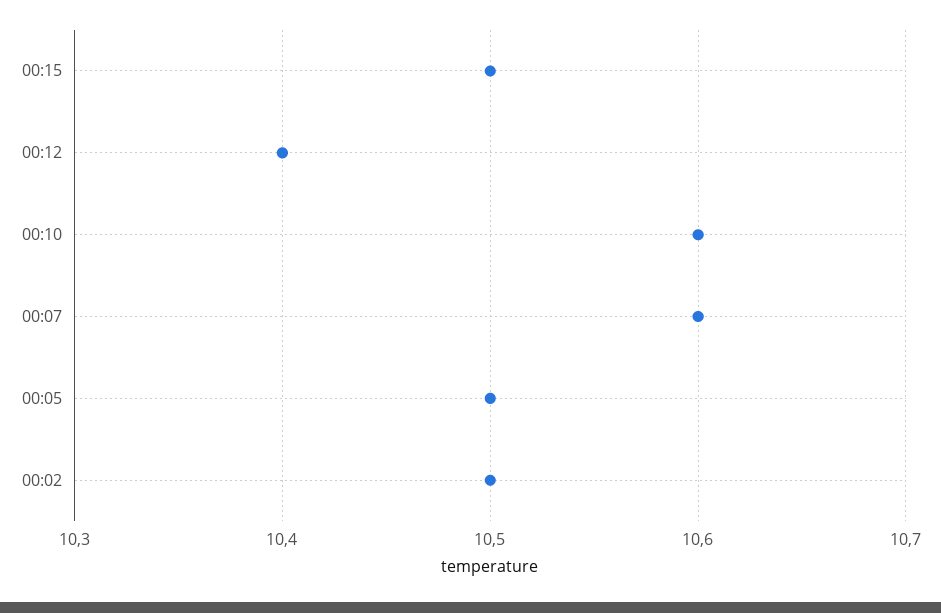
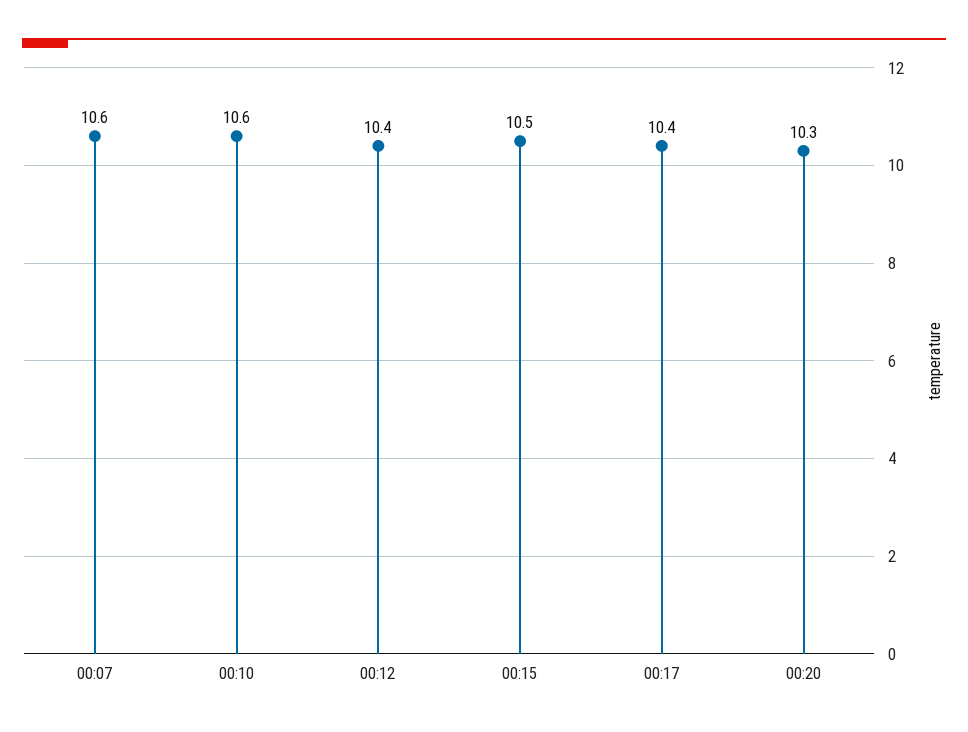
00:05: 10.5 -> none
00:02: 10.5 -> none
00:17: none -> 10.4
00:20: none -> 10.3

